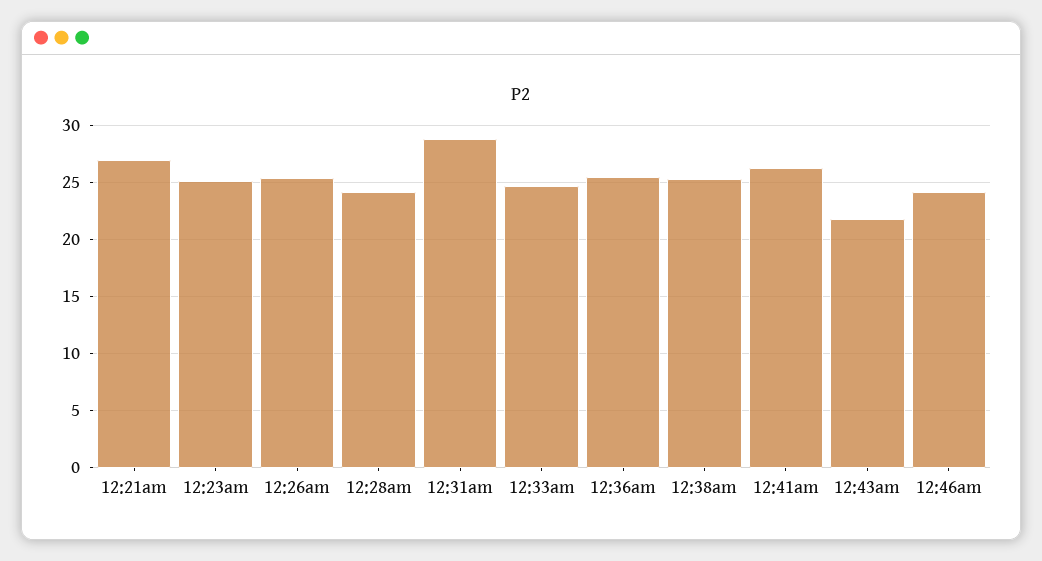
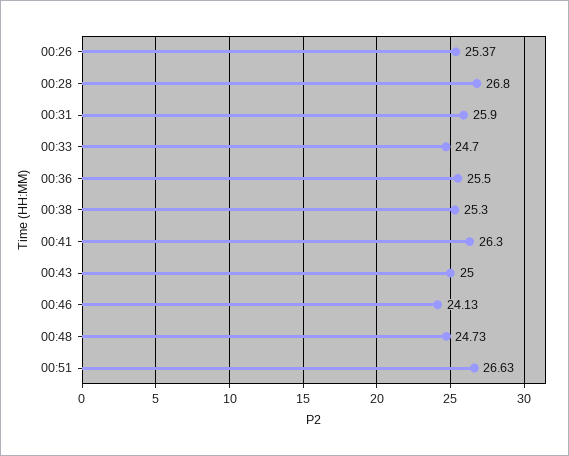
12:21am: 27 -> none
12:23am: 25 -> none
12:28am: 24 -> 26.8
12:31am: 29 -> 25.9
12:43am: 22 -> 25
00:48: none -> 24.73
00:51: none -> 26.63

